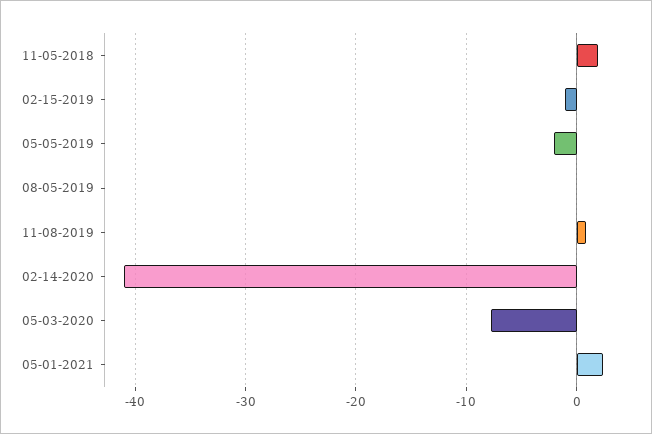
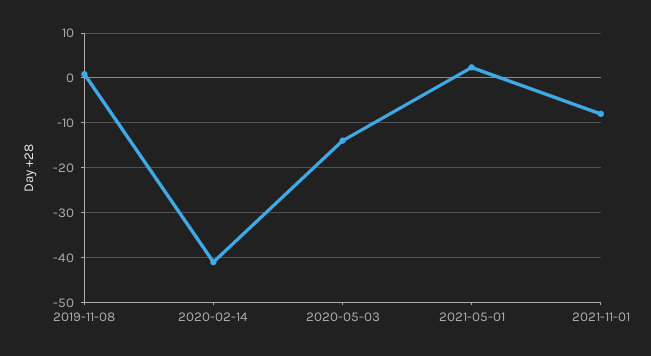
11-05-2018: 2 -> none
02-15-2019: -1 -> none
05-05-2019: -2 -> none
08-05-2019: 0 -> none
05-03-2020: -8 -> -14
2021-11-01: none -> -8

